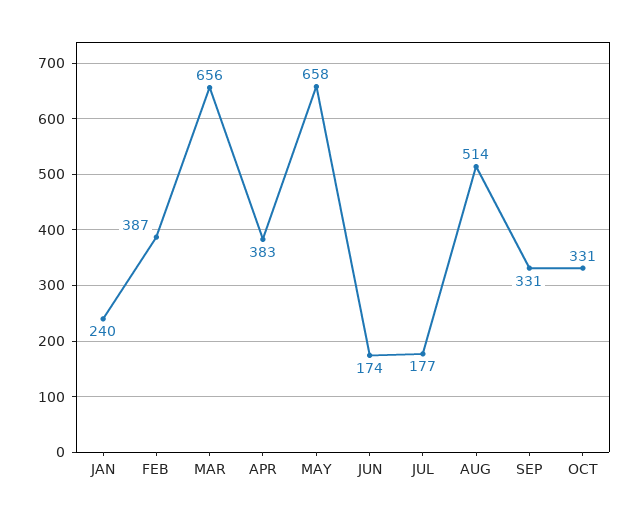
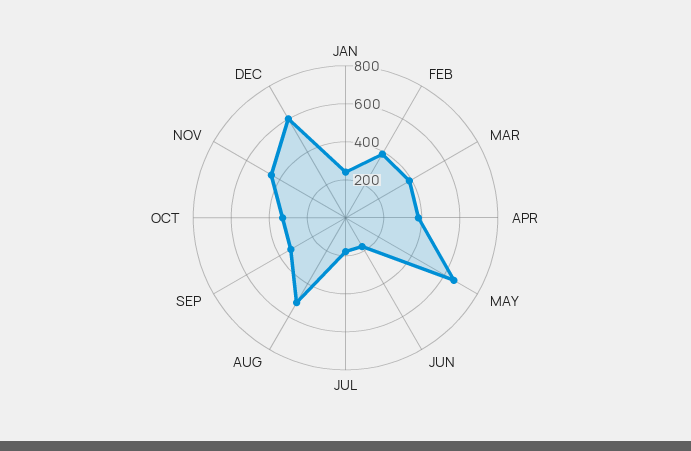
MAR: 656 -> 400
NOV: none -> 450
DEC: none -> 600

